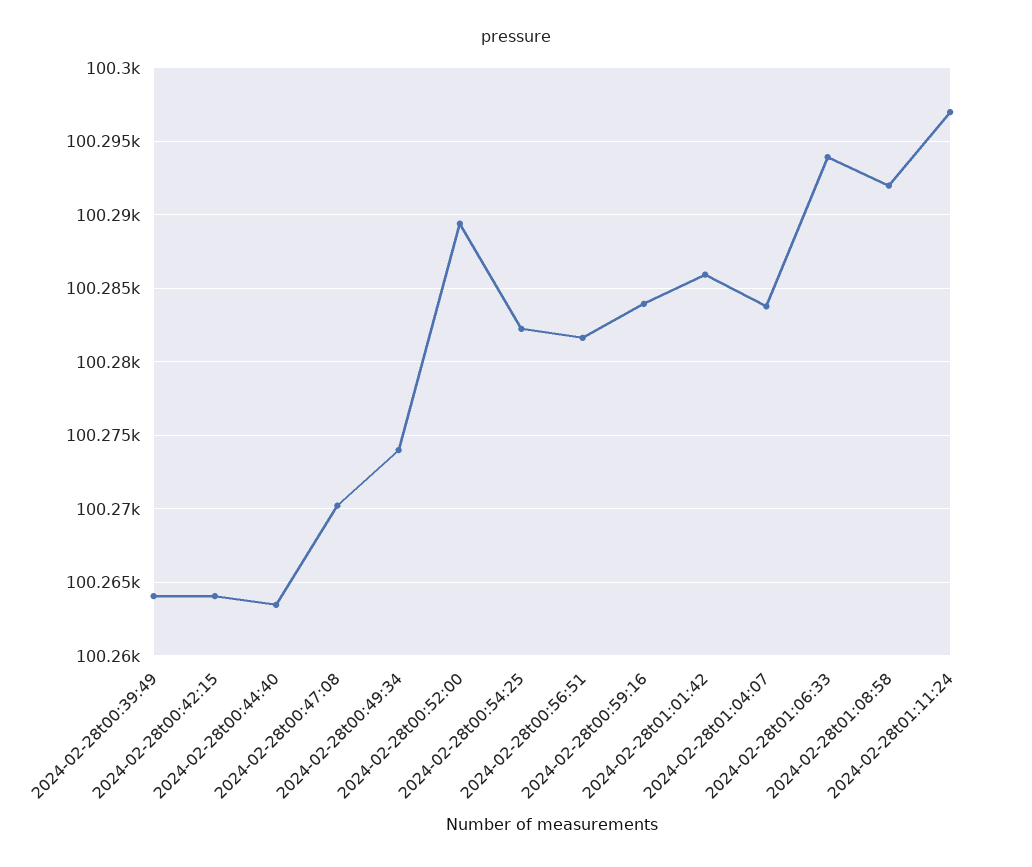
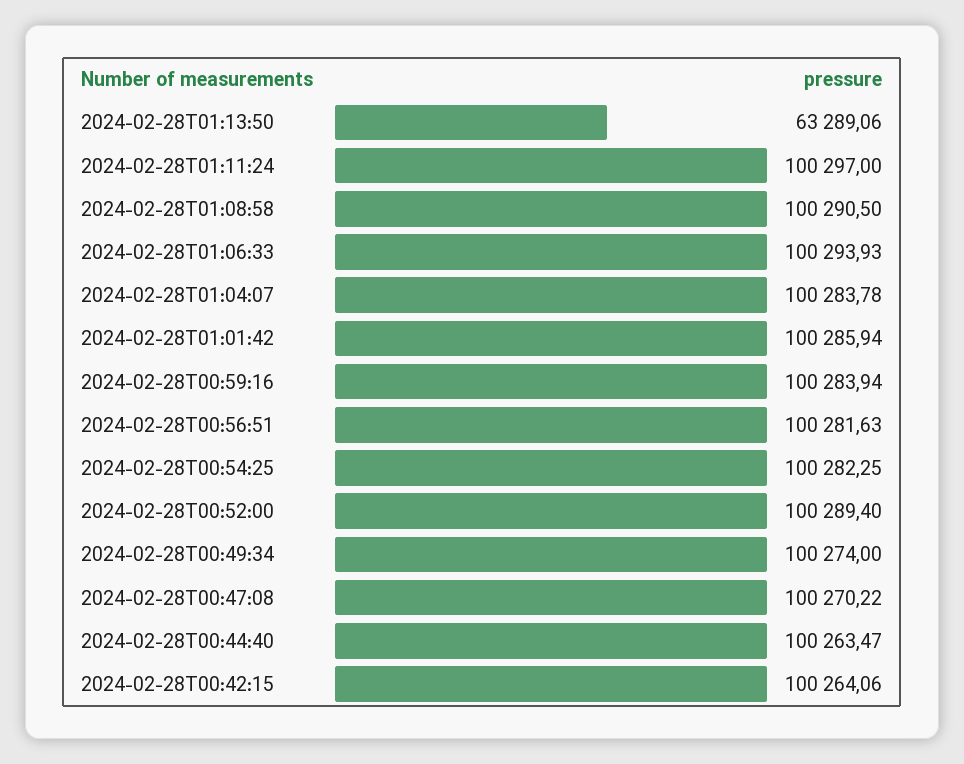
2024-02-28t00:39:49: 100264 -> none
2024-02-28t01:08:58: 100292 -> 100290.5
2024-02-28T01:13:50: none -> 63289.06

